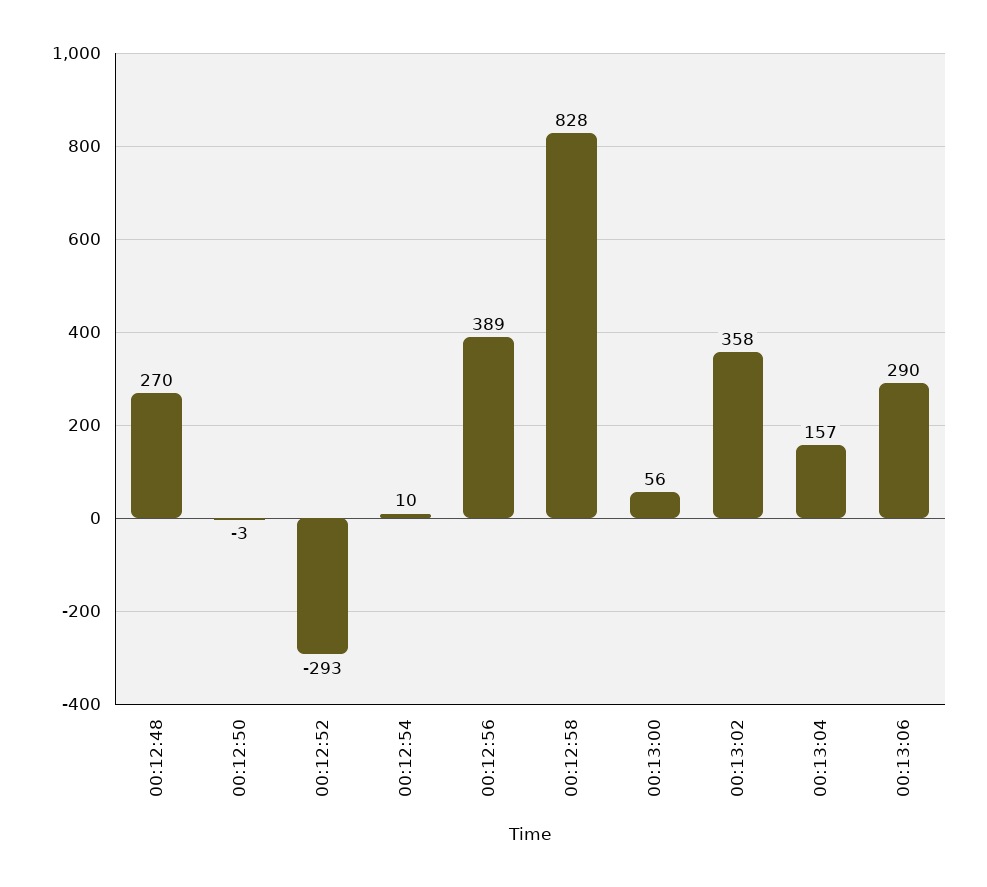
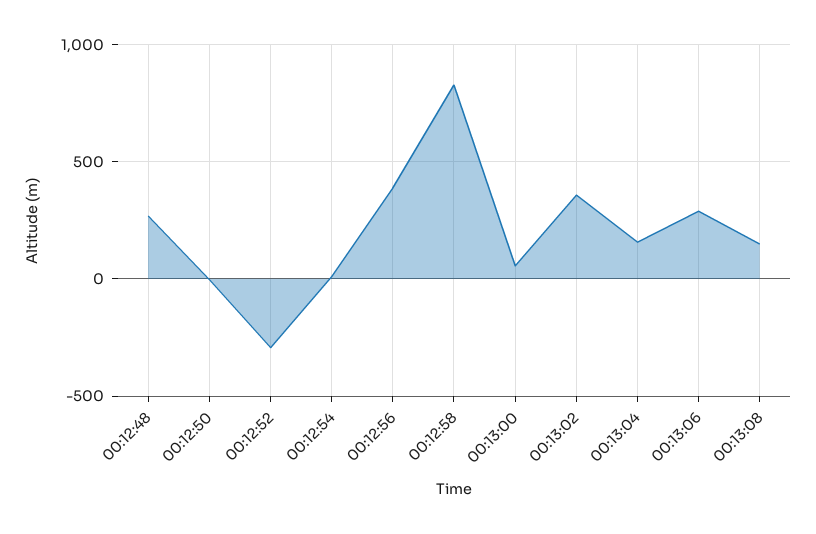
00:13:08: none -> 150

